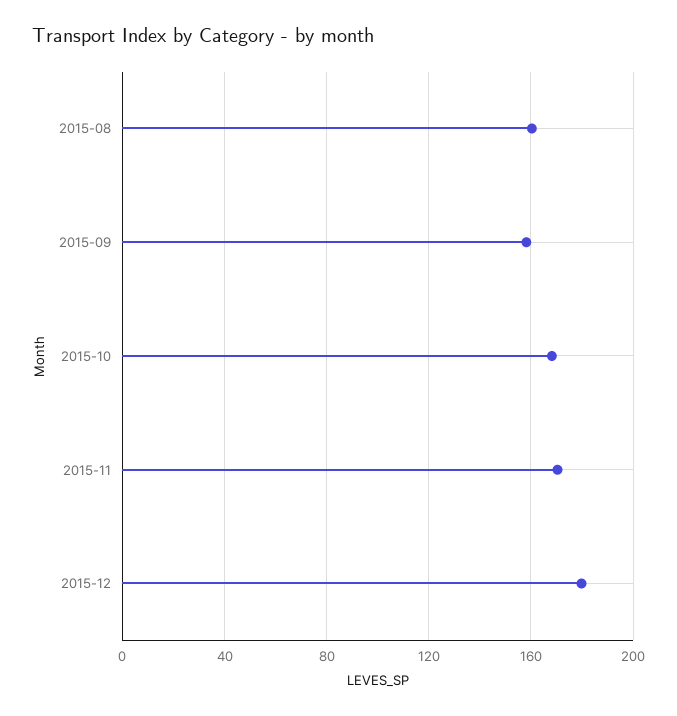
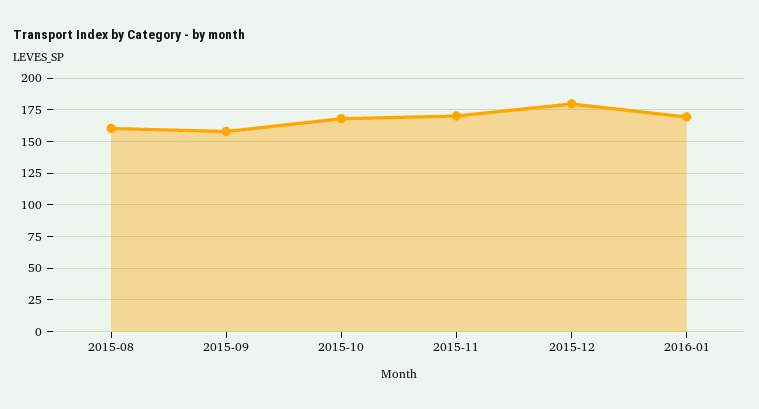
2016-01: none -> 170

